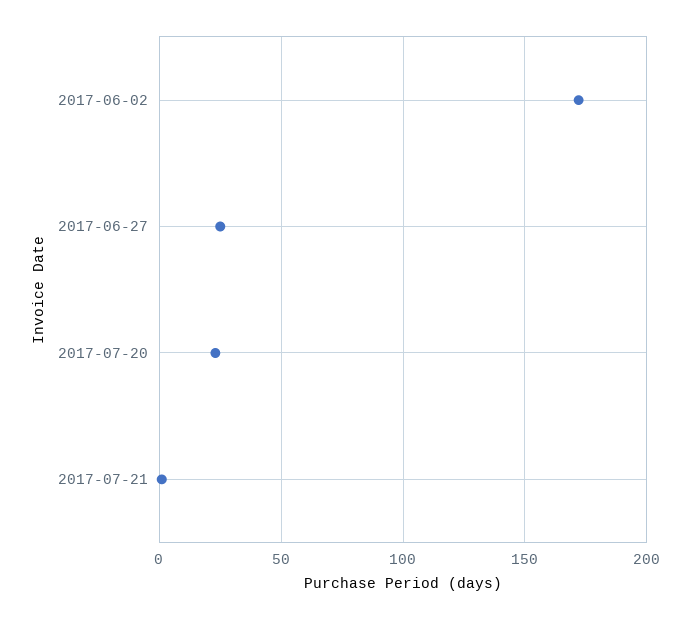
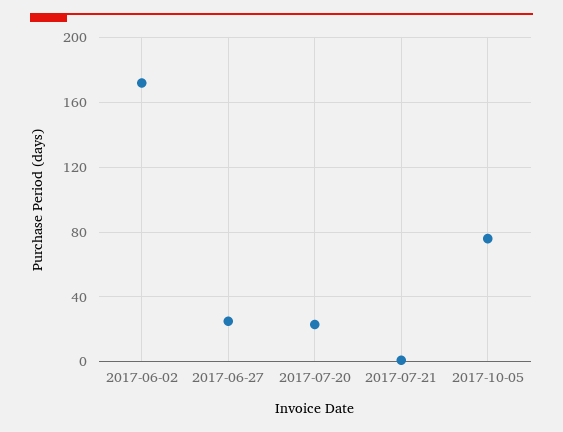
2017-10-05: none -> 75

